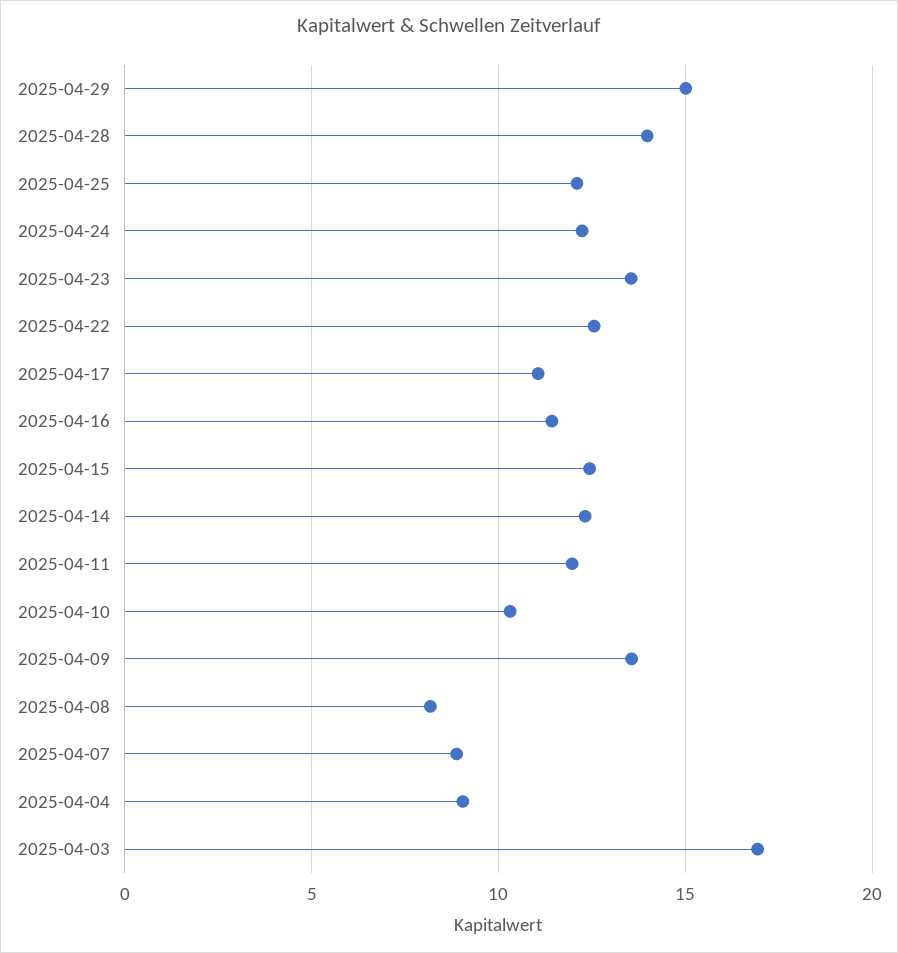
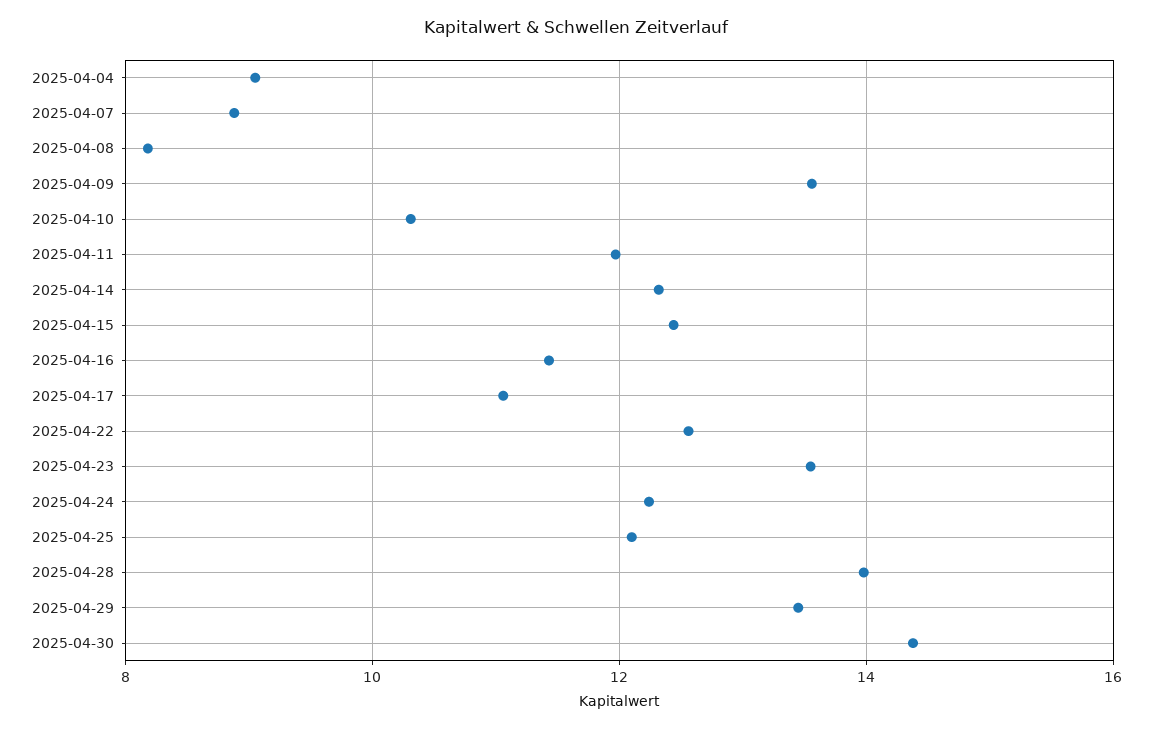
2025-04-29: 15 -> 13.4
2025-04-03: 17 -> none
2025-04-30: none -> 14.4

